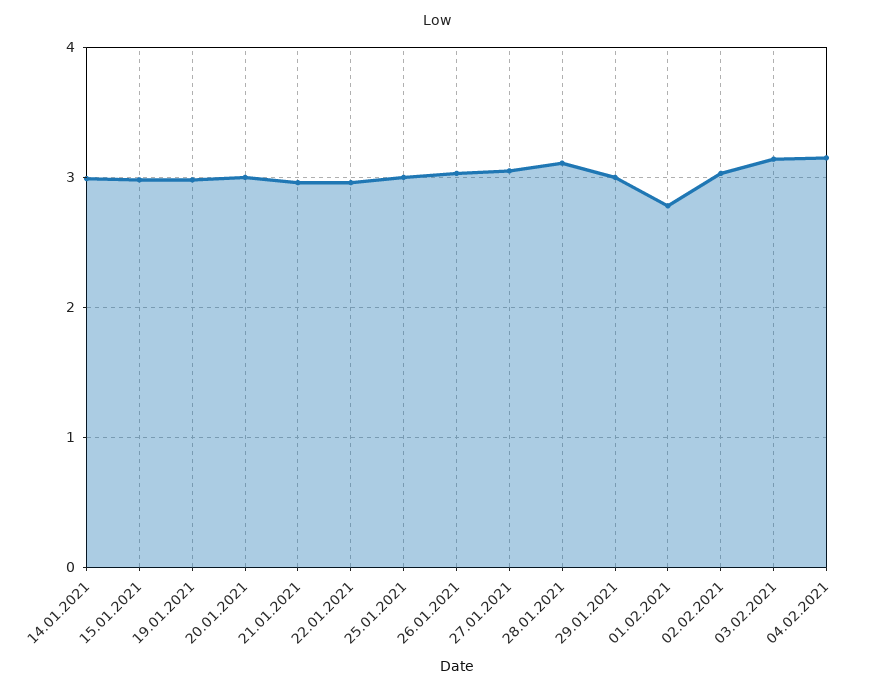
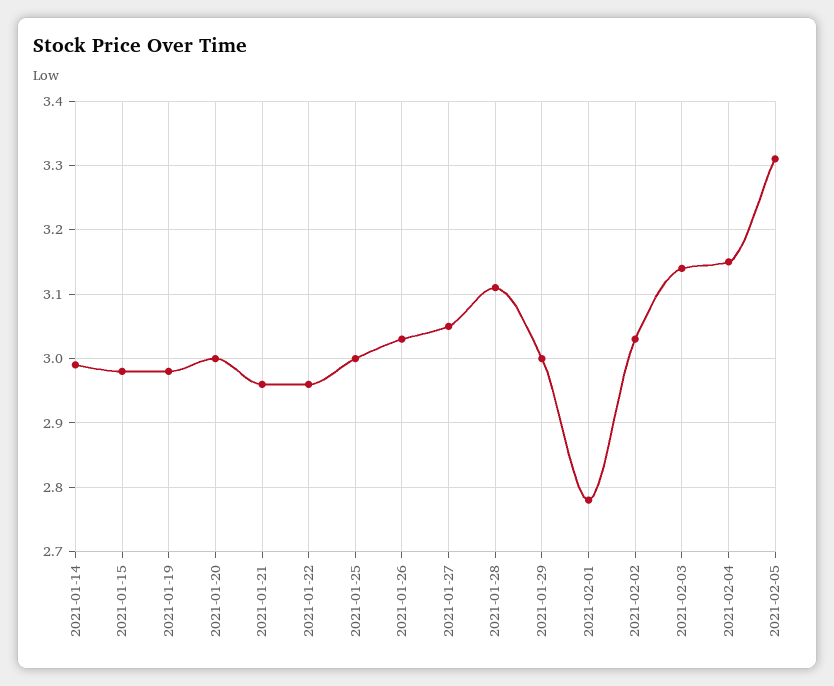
2021-02-05: none -> 3.31

